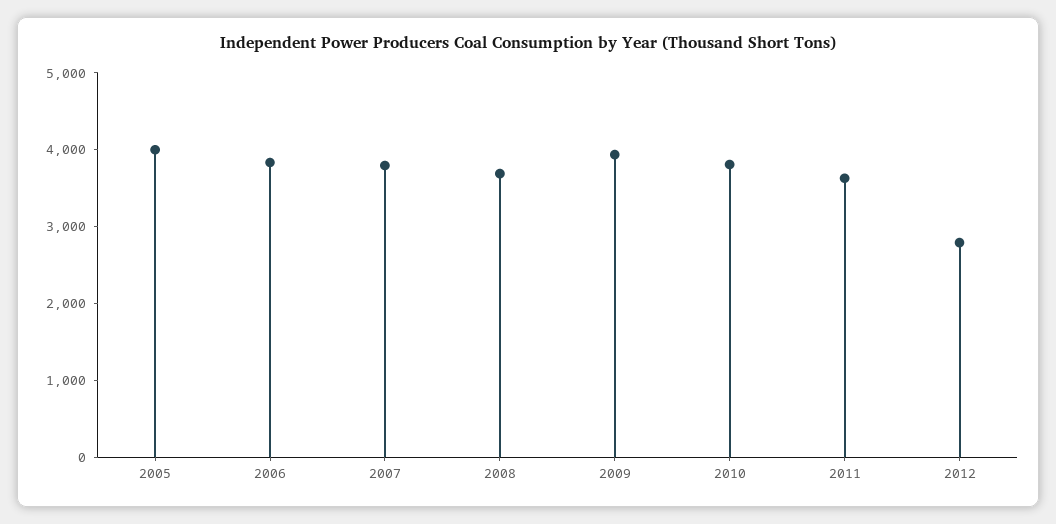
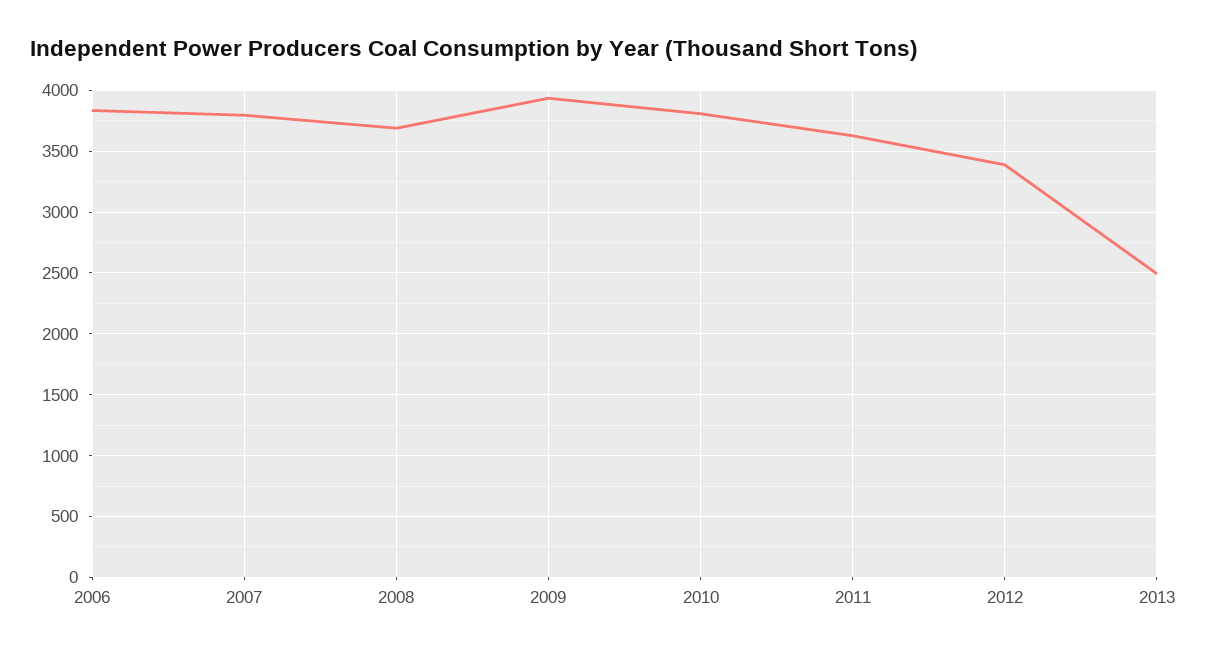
2005: 4000 -> none
2012: 2800 -> 3400
2013: none -> 2500

